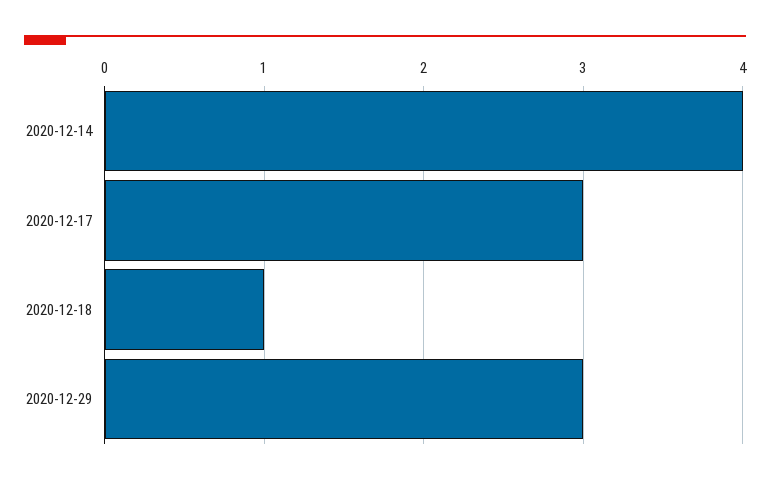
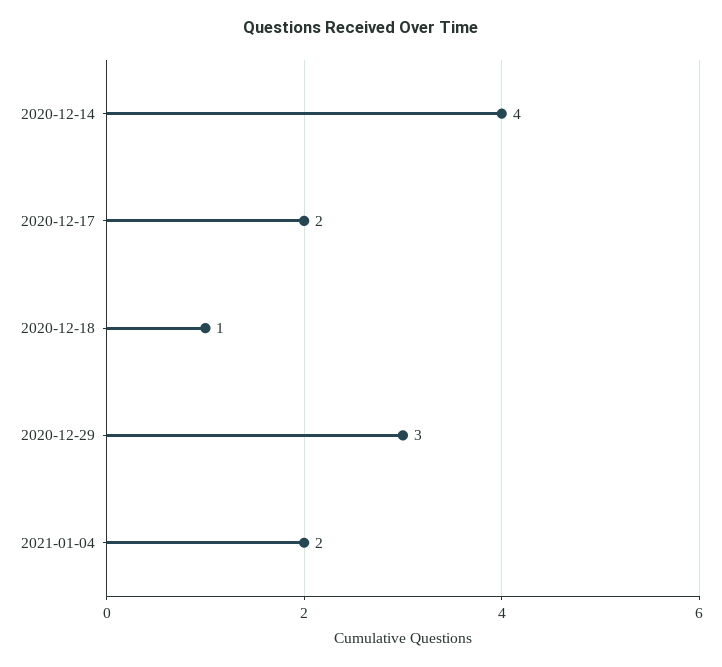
2020-12-17: 3 -> 2
2021-01-04: none -> 2

